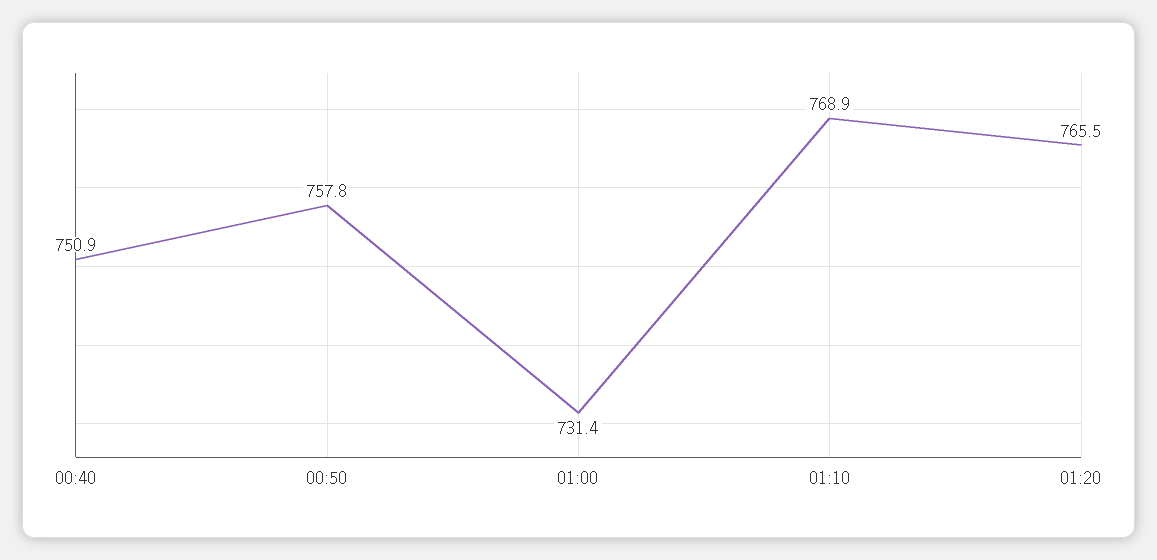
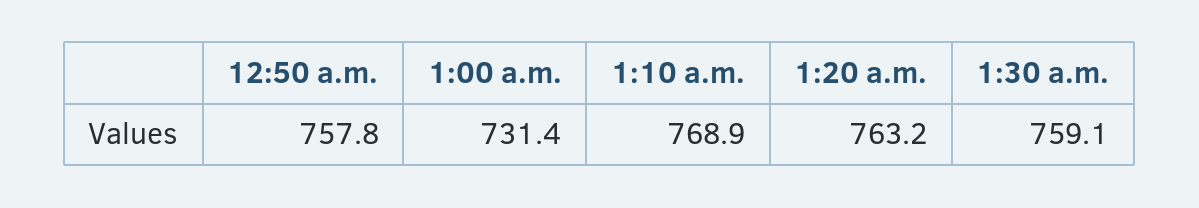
00:40: 750.9 -> none
01:20: 765.5 -> 763.2
1:30 a.m.: none -> 759.1

